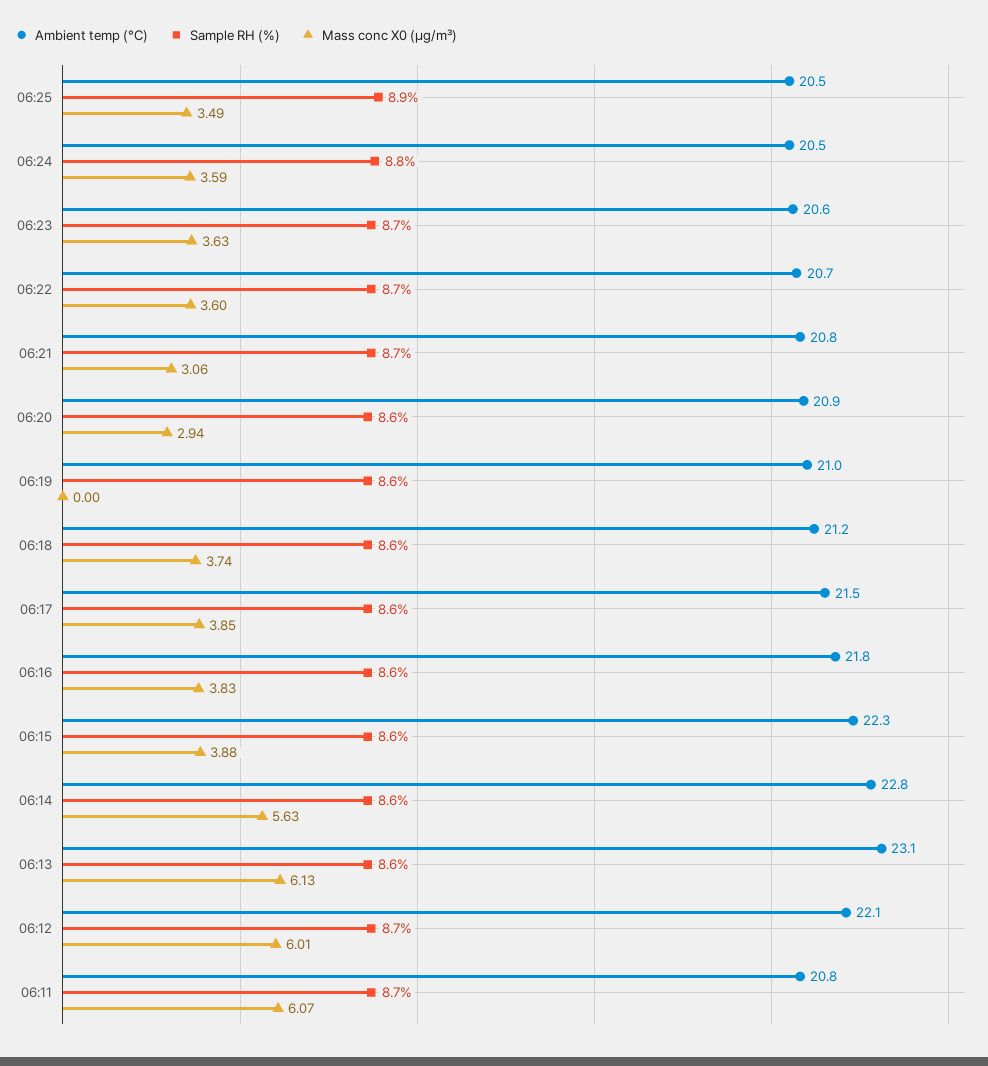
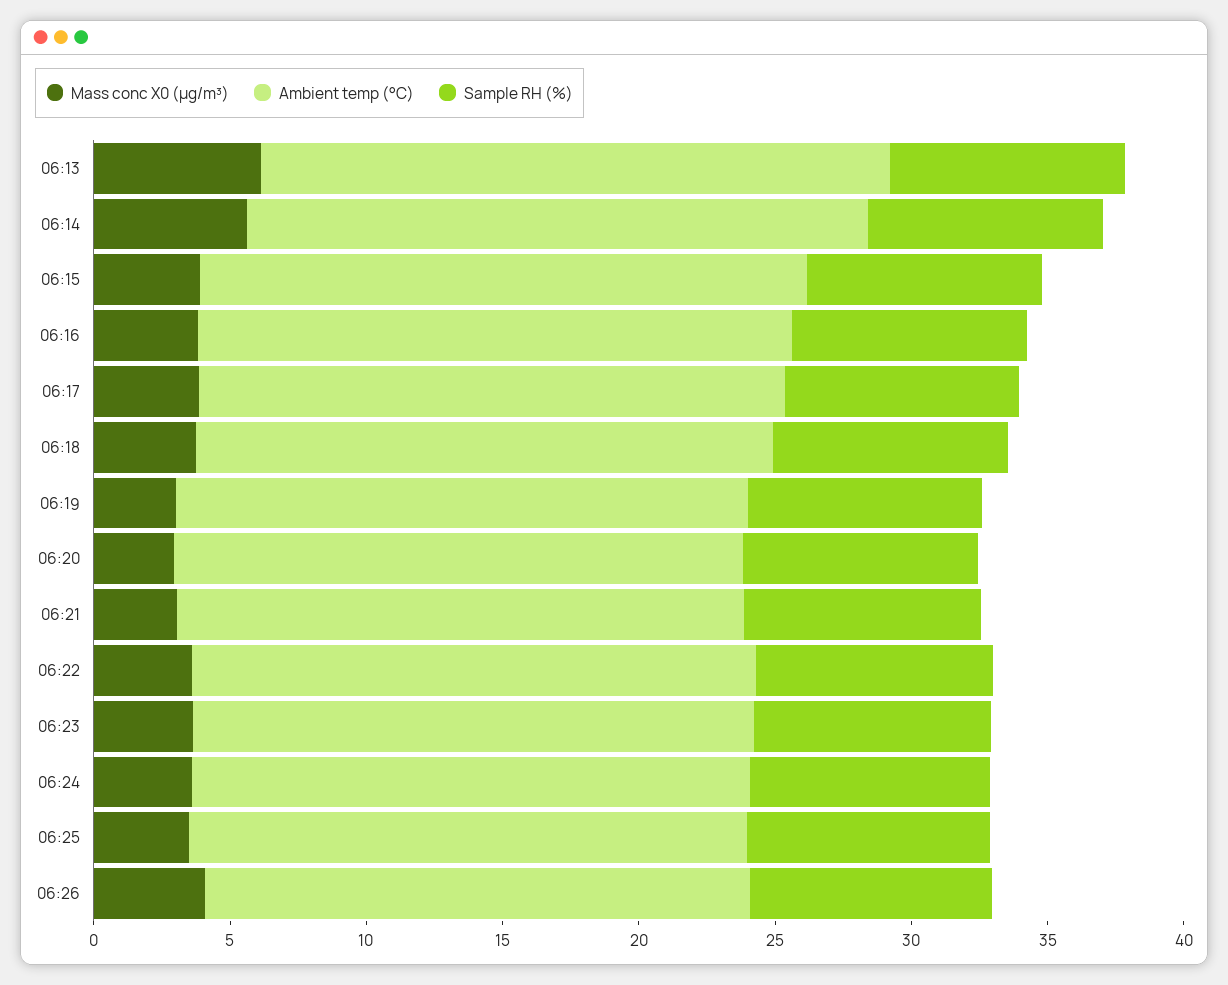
Mass conc X0 (μg/m³), 06:19: 0 -> 3
Ambient temp (°C), 06:12: 22.1 -> none
Sample RH (%), 06:12: 8.7 -> none
Mass conc X0 (μg/m³), 06:12: 6.01 -> none
Ambient temp (°C), 06:11: 20.8 -> none
Sample RH (%), 06:11: 8.7 -> none
Mass conc X0 (μg/m³), 06:11: 6.07 -> none
Mass conc X0 (μg/m³), 06:26: none -> 4
Ambient temp (°C), 06:26: none -> 20
Sample RH (%), 06:26: none -> 9

